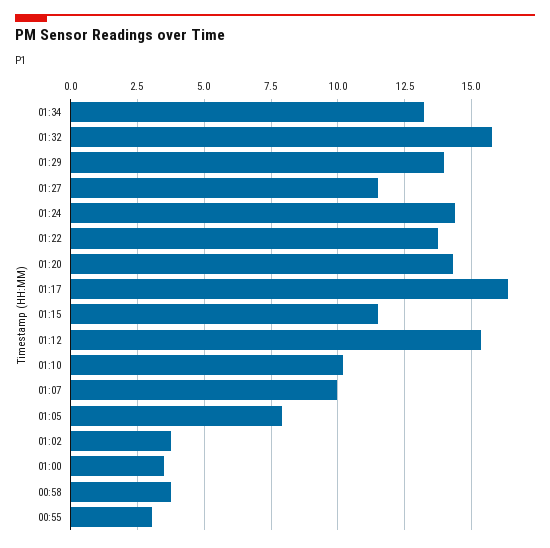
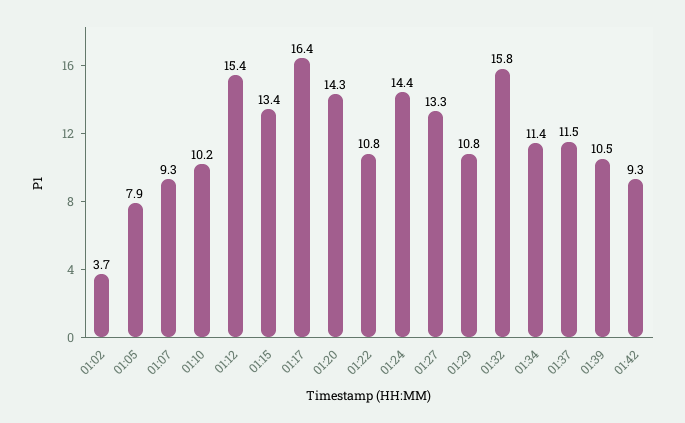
01:34: 13.25 -> 11.4
01:29: 14 -> 10.8
01:27: 11.5 -> 13.3
01:22: 13.75 -> 10.8
01:15: 11.5 -> 13.4
01:07: 10 -> 9.3
01:00: 3.5 -> none
00:58: 3.75 -> none
00:55: 3 -> none
01:37: none -> 11.5
01:39: none -> 10.5
01:42: none -> 9.3

